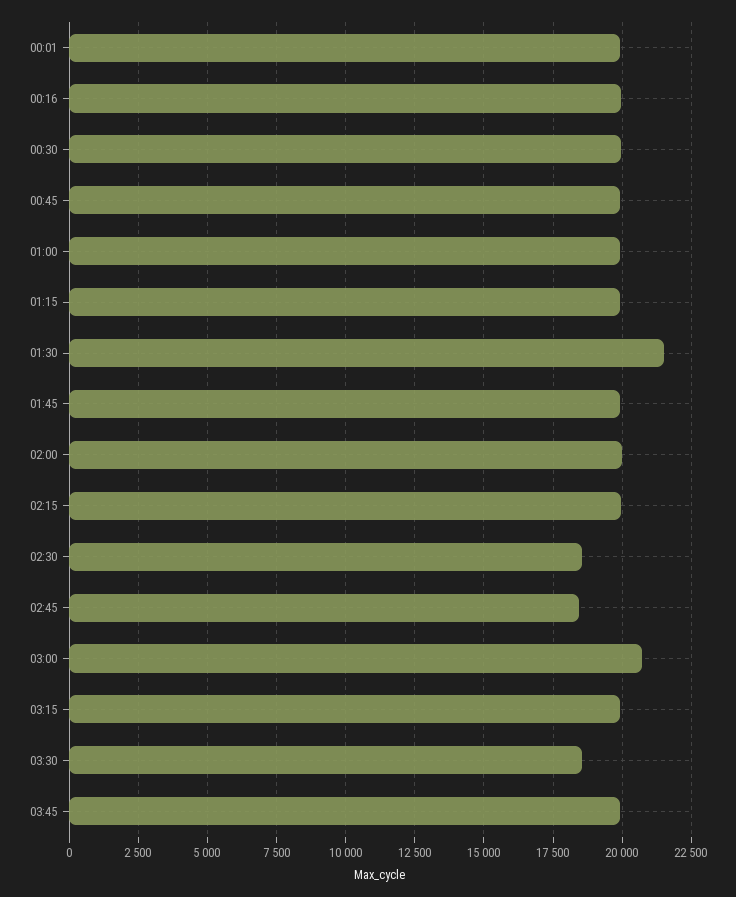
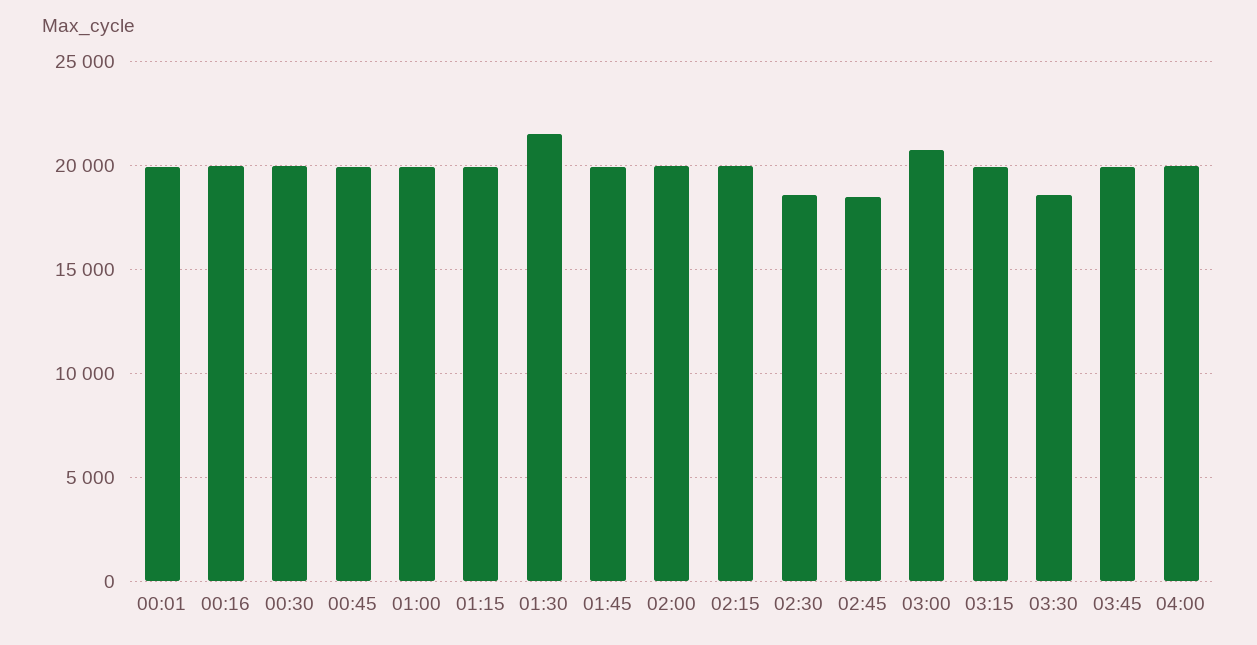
04:00: none -> 20000

